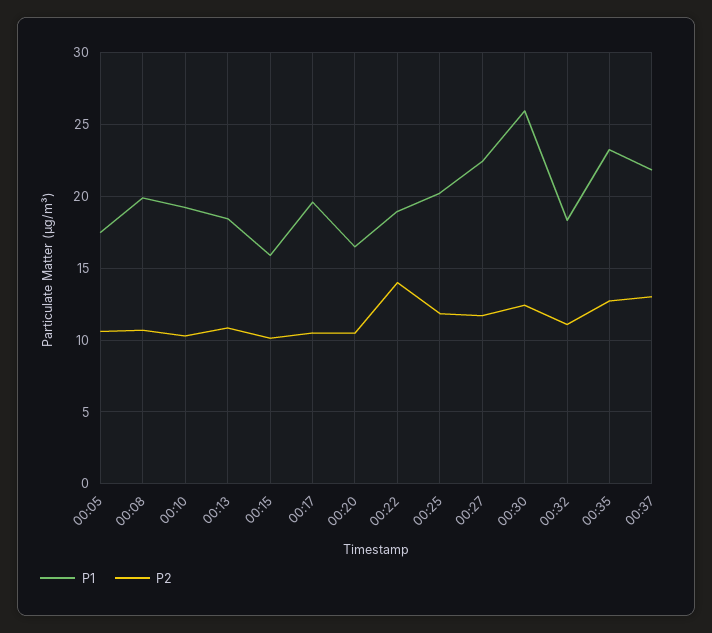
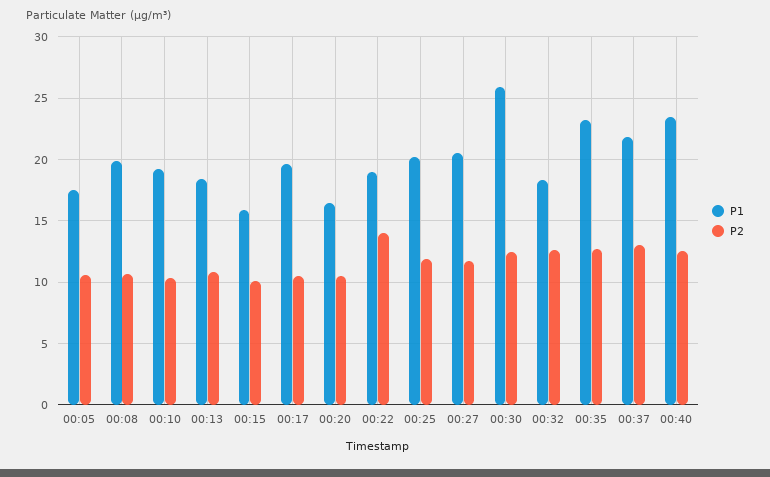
P1, 00:27: 22.5 -> 20.5
P2, 00:32: 11 -> 12.5
P1, 00:40: none -> 23.5
P2, 00:40: none -> 12.5

